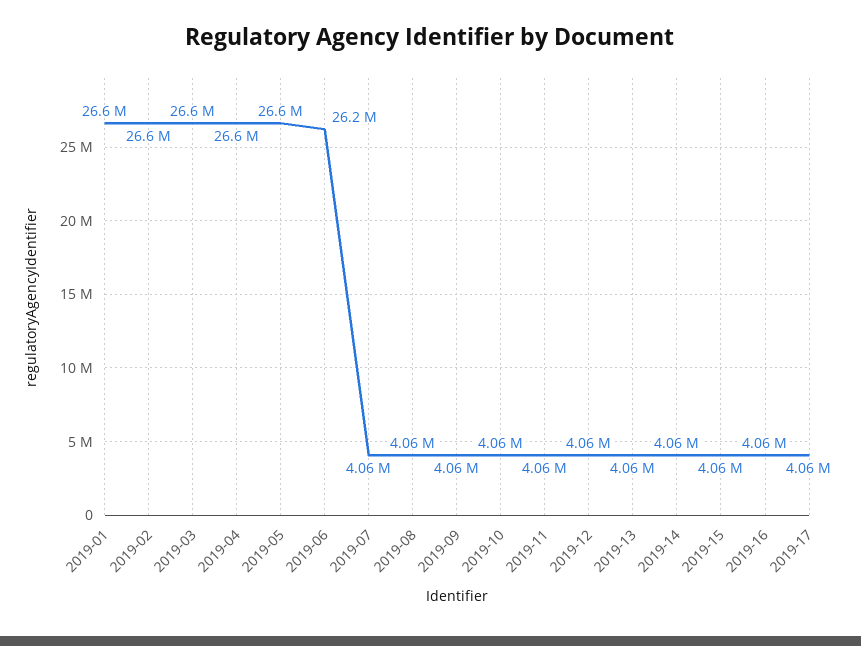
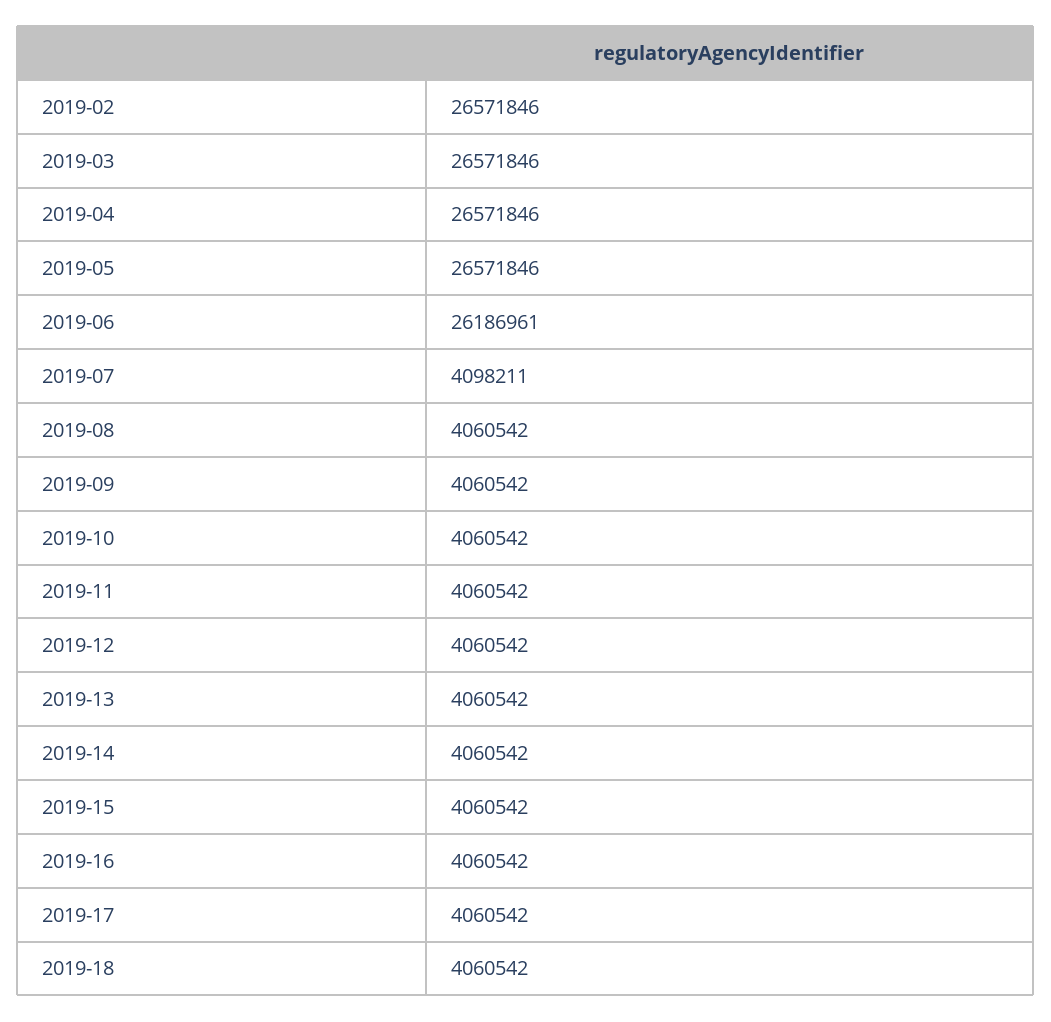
2019-01: 26600000 -> none
2019-07: 4060000 -> 4098211
2019-18: none -> 4060542

